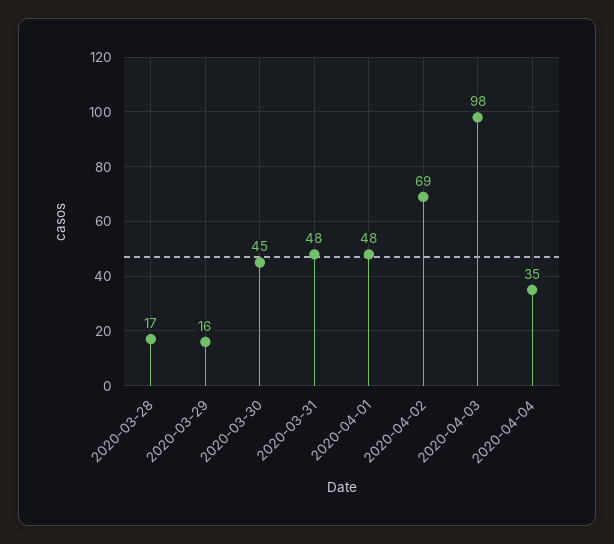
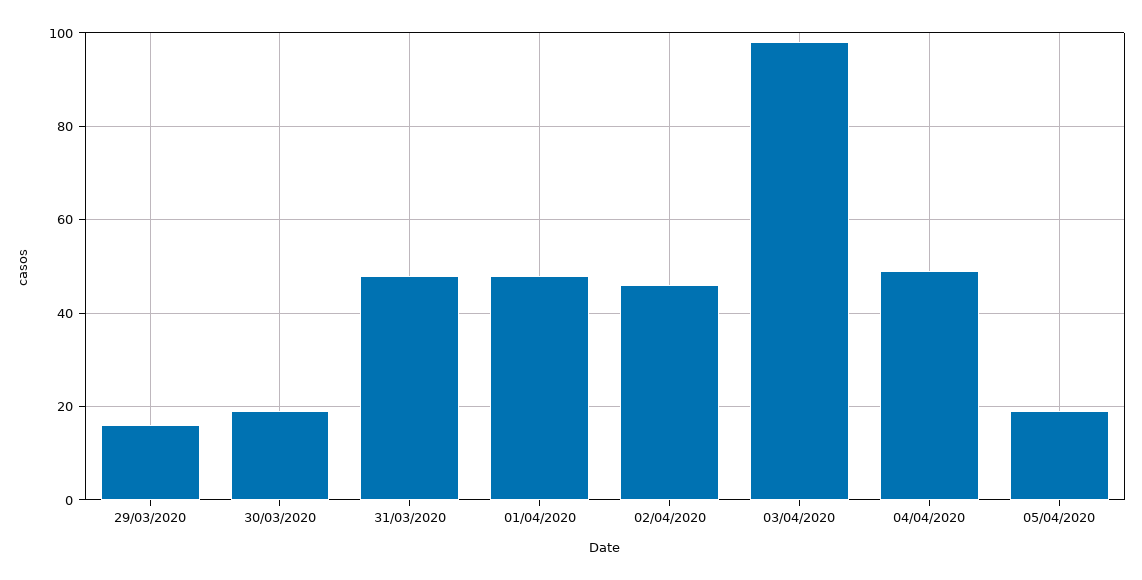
2020-03-28: 17 -> none
2020-03-30: 45 -> 20
2020-04-02: 69 -> 45
2020-04-04: 35 -> 50
05/04/2020: none -> 20

